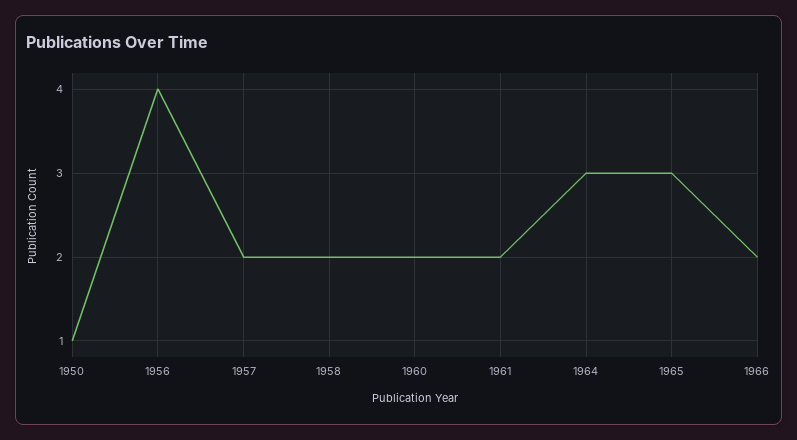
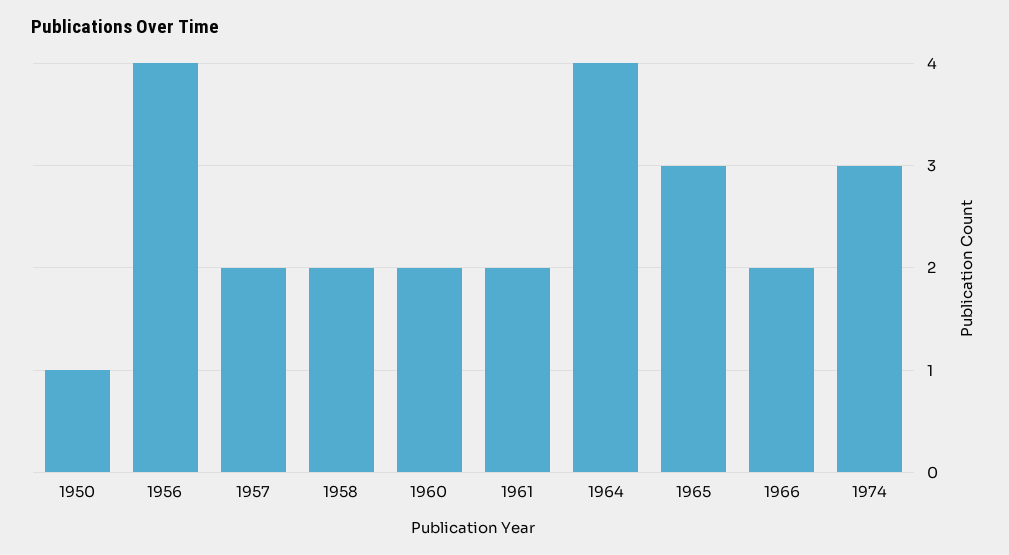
1964: 3 -> 4
1974: none -> 3

